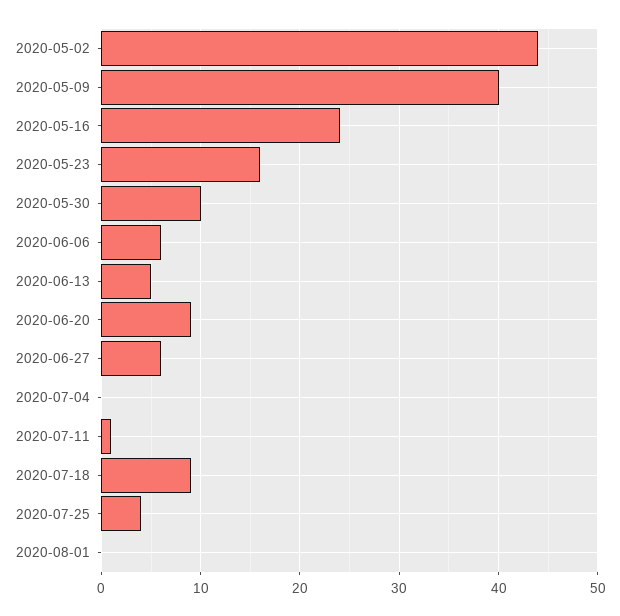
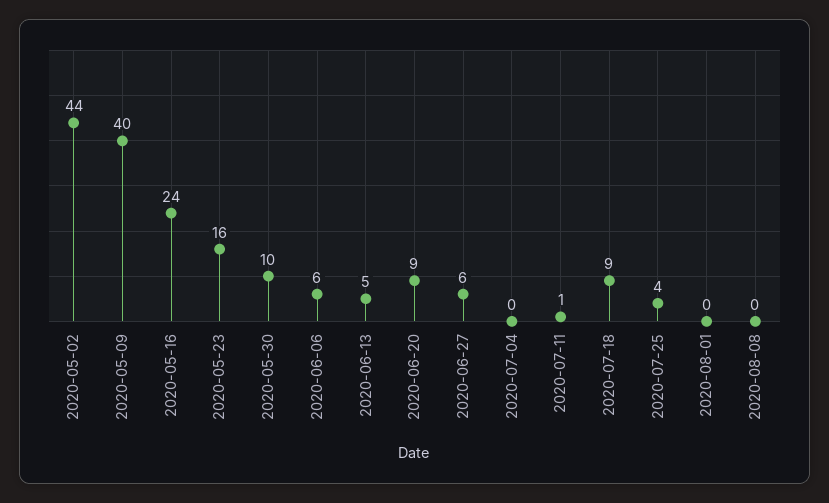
2020-08-08: none -> 0

